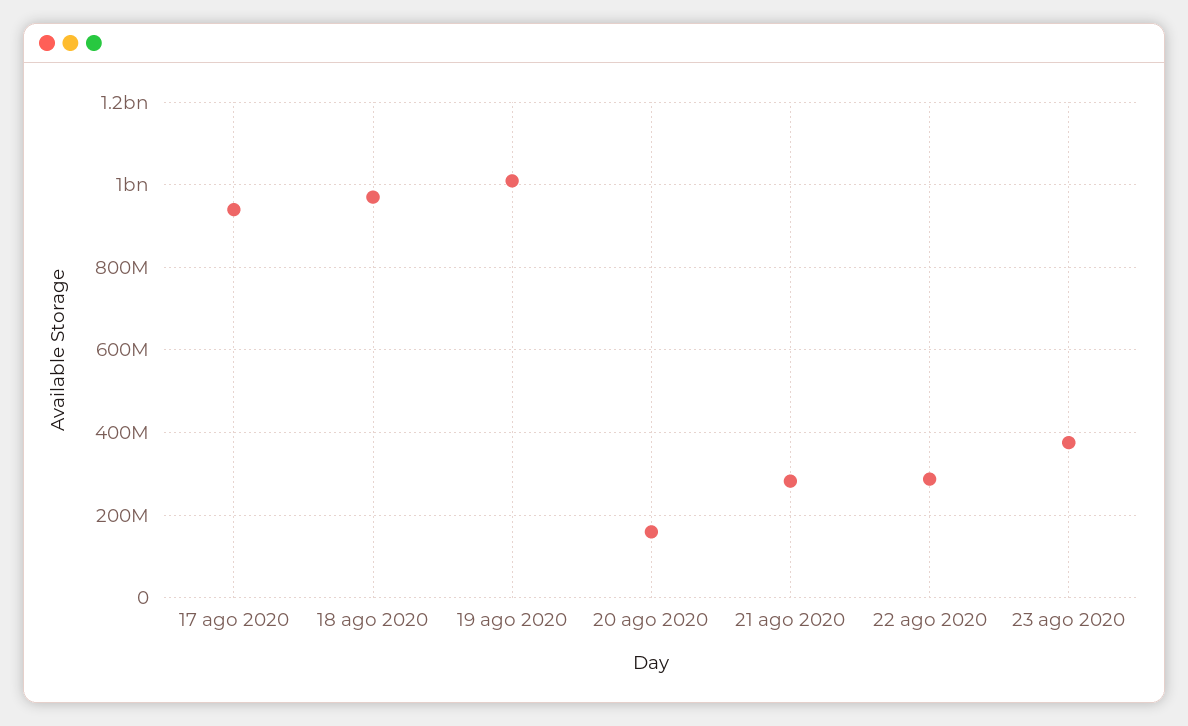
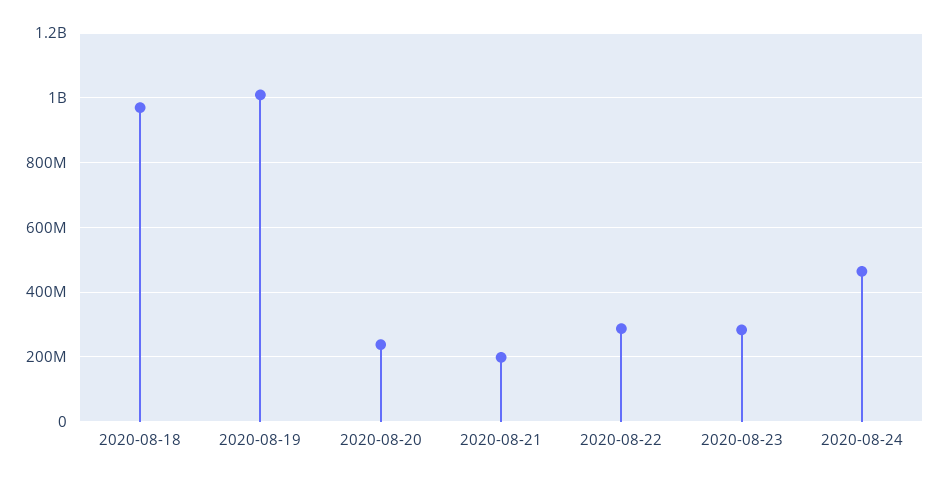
17 ago 2020: 940000000 -> none
20 ago 2020: 160000000 -> 240000000
21 ago 2020: 280000000 -> 200000000
23 ago 2020: 380000000 -> 280000000
2020-08-24: none -> 460000000

